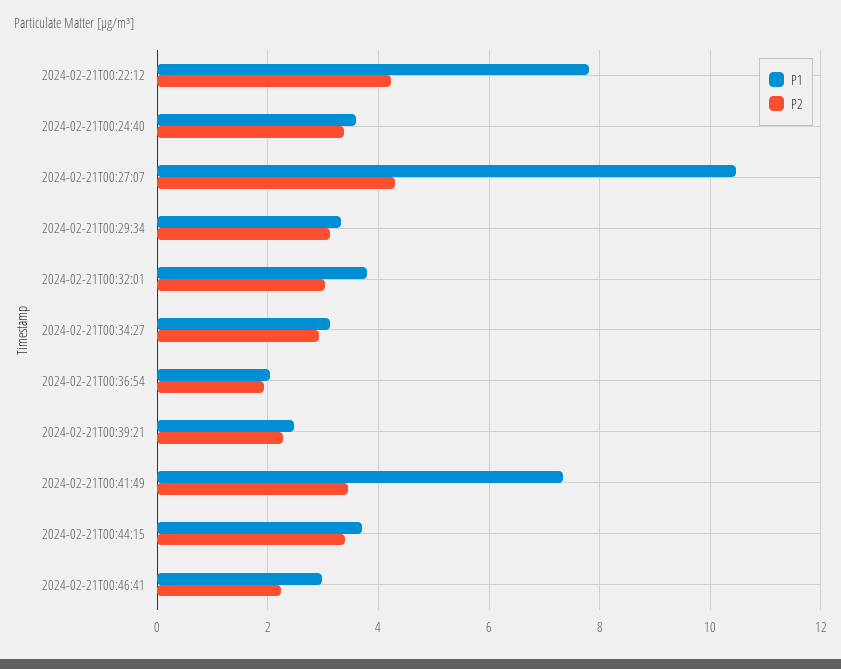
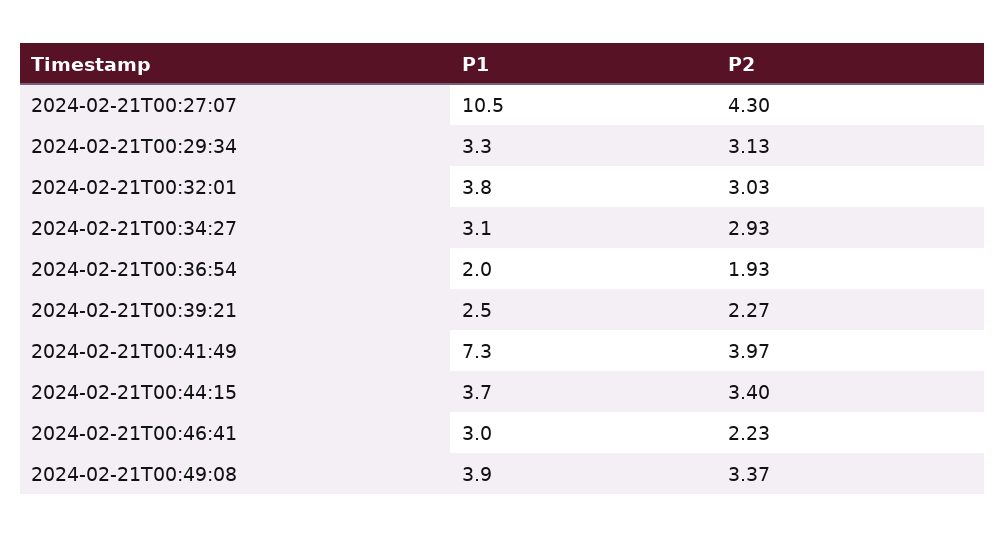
P1, 2024-02-21T00:22:12: 7.8 -> none
P2, 2024-02-21T00:22:12: 4.2 -> none
P1, 2024-02-21T00:24:40: 3.6 -> none
P2, 2024-02-21T00:24:40: 3.4 -> none
P2, 2024-02-21T00:41:49: 3.4 -> 3.97
P1, 2024-02-21T00:49:08: none -> 3.9
P2, 2024-02-21T00:49:08: none -> 3.37

